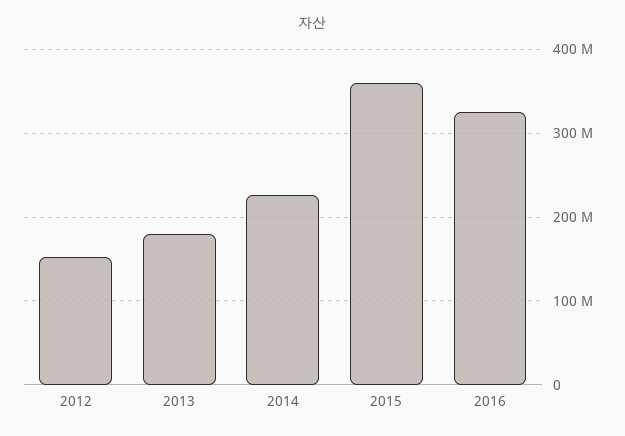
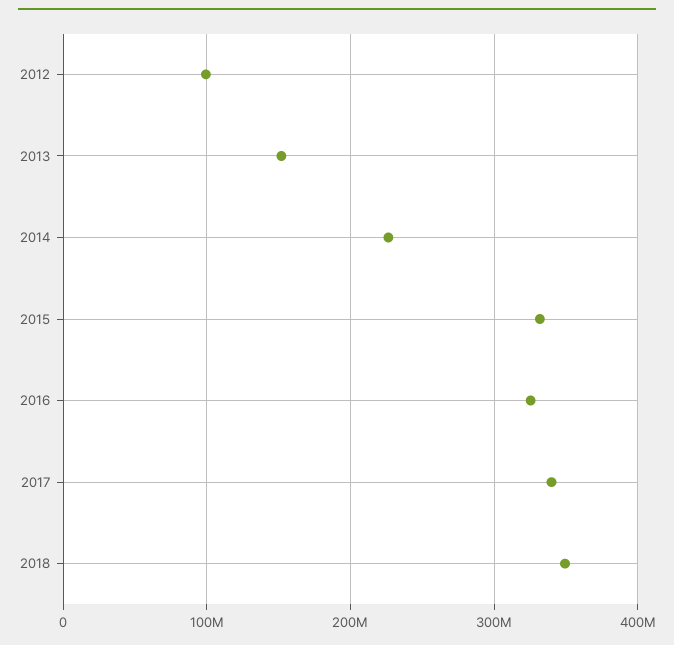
2012: 150000000 -> 100000000
2013: 180000000 -> 150000000
2015: 360000000 -> 330000000
2017: none -> 340000000
2018: none -> 350000000

